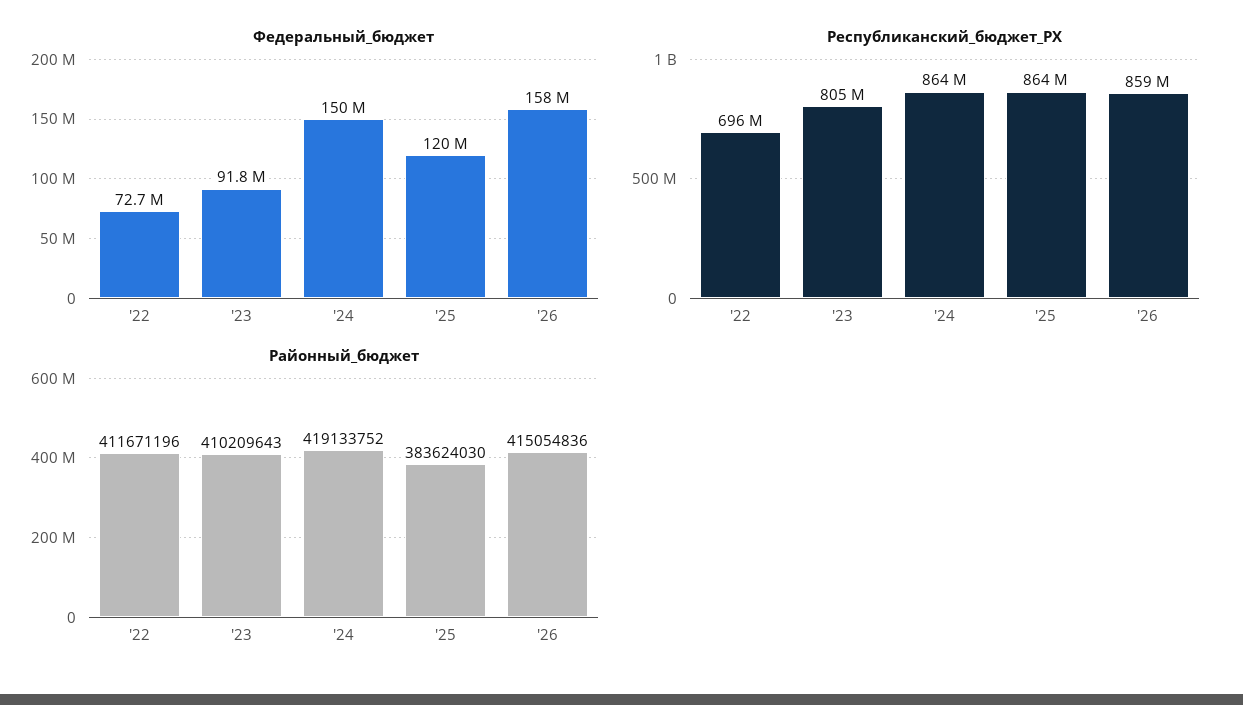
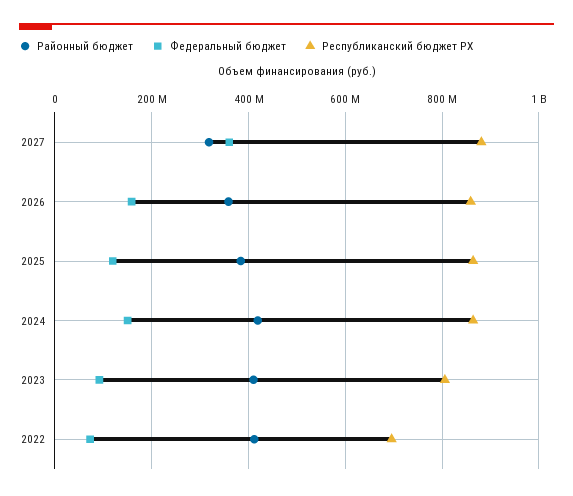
Районный_бюджет, '26: 415054836 -> 360000000
Районный_бюджет, 2027: none -> 320000000
Федеральный_бюджет, 2027: none -> 360000000
Республиканский_бюджет_РХ, 2027: none -> 880000000

